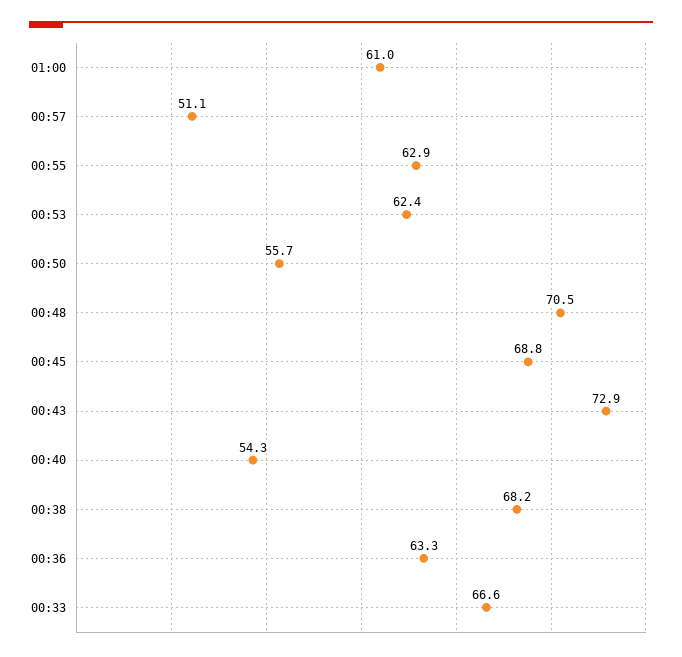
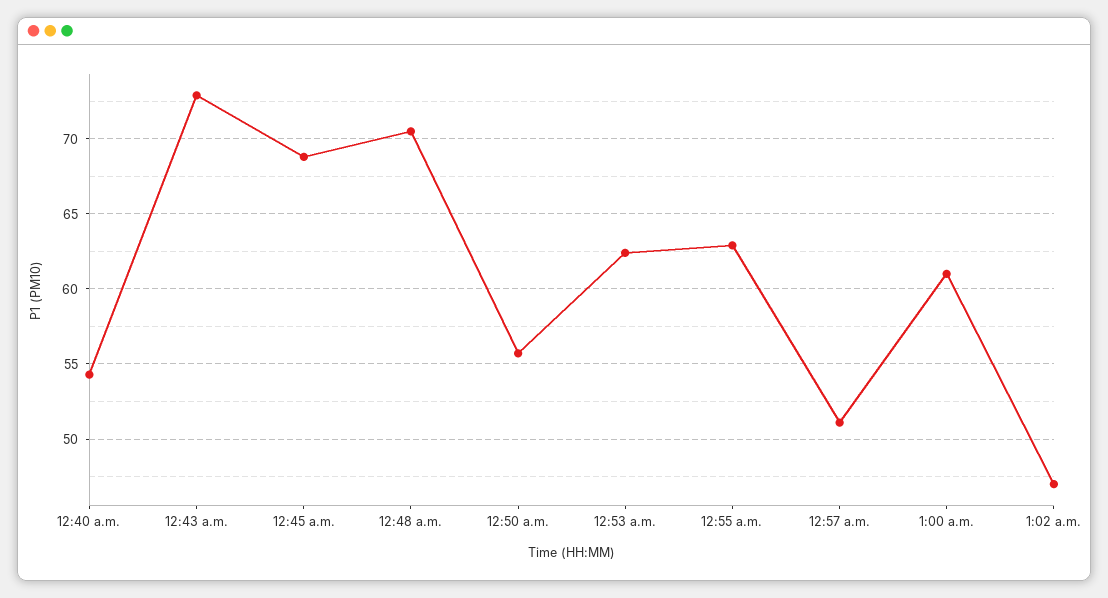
00:38: 68.2 -> none
00:36: 63.3 -> none
00:33: 66.6 -> none
1:02 a.m.: none -> 47

